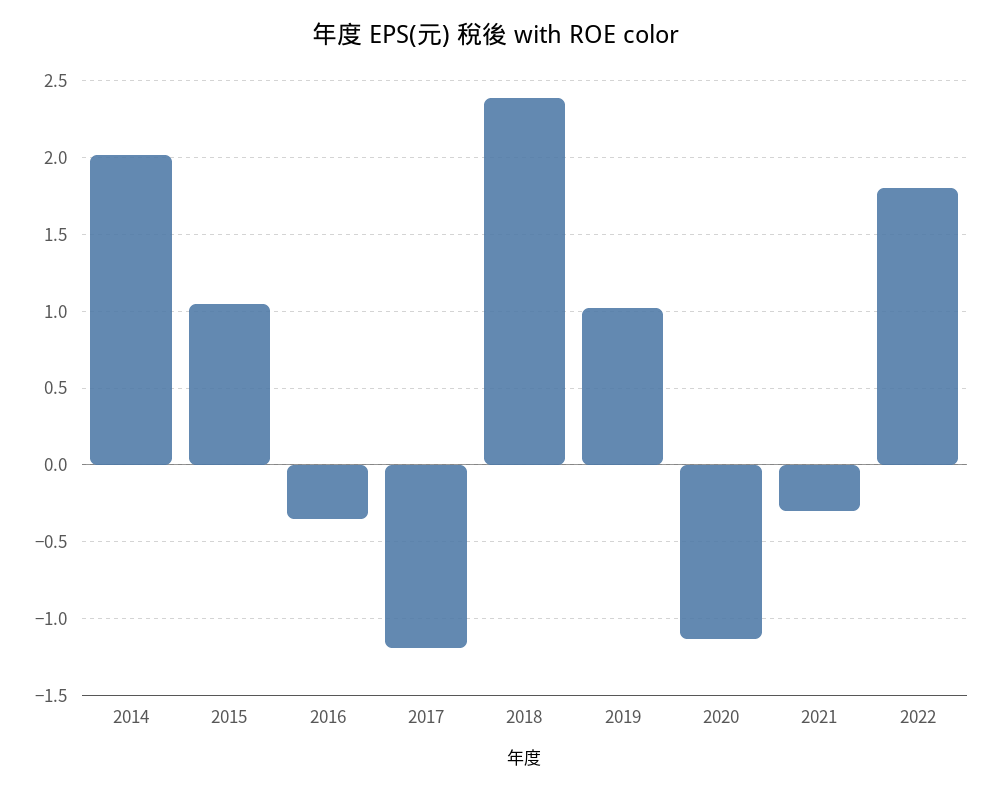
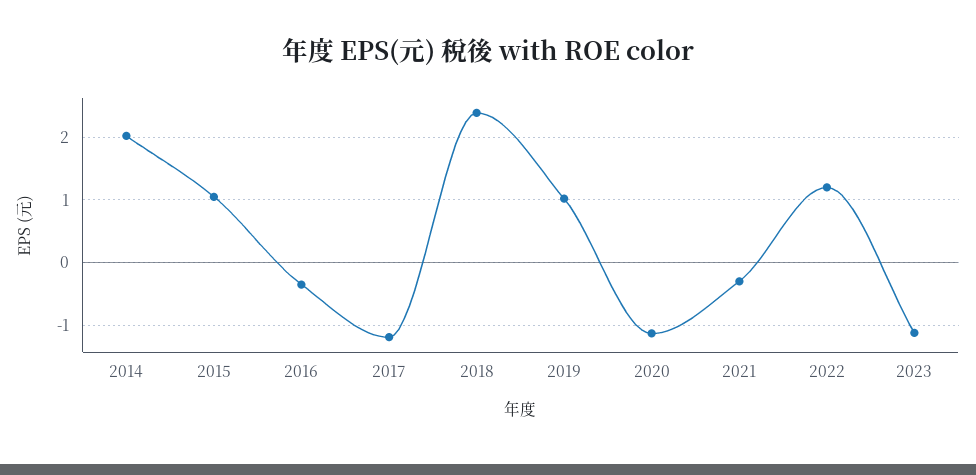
2022: 1.8 -> 1.2
2023: none -> -1.1

